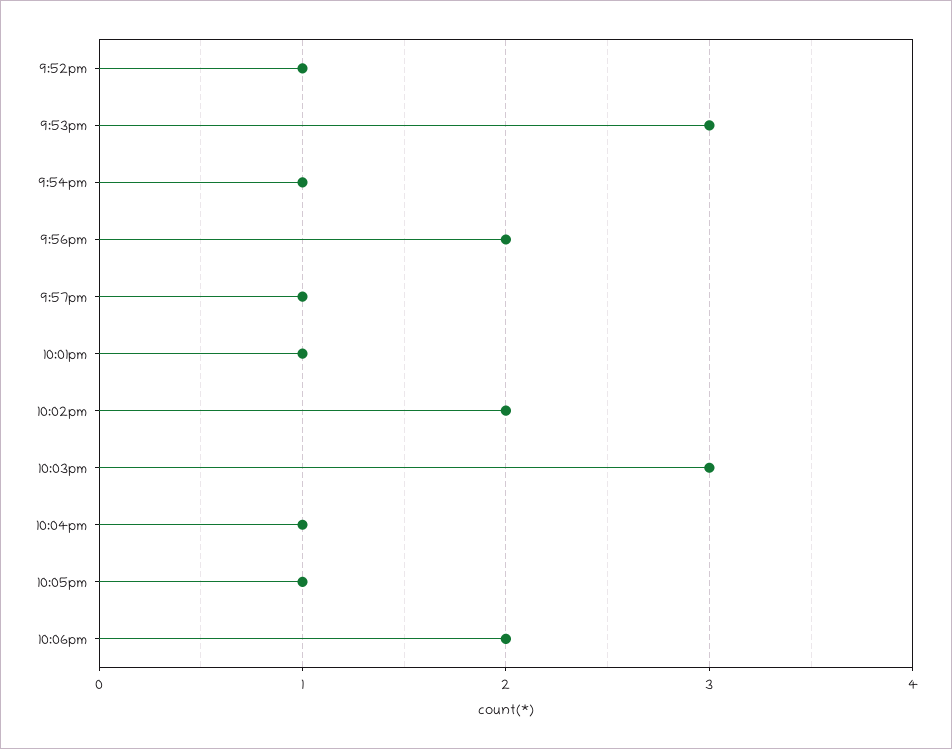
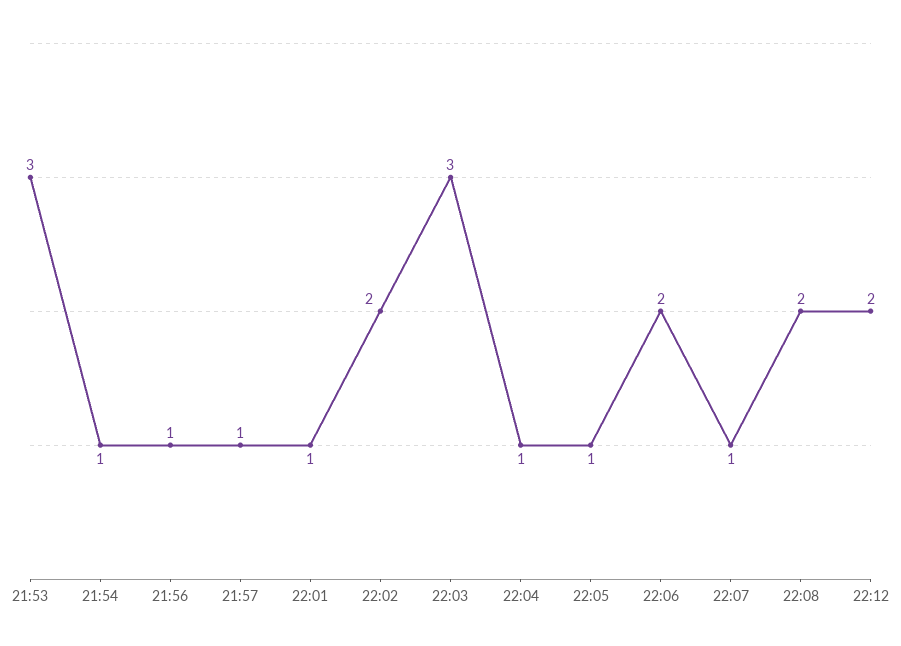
9:52pm: 1 -> none
9:56pm: 2 -> 1
22:07: none -> 1
22:08: none -> 2
22:12: none -> 2

